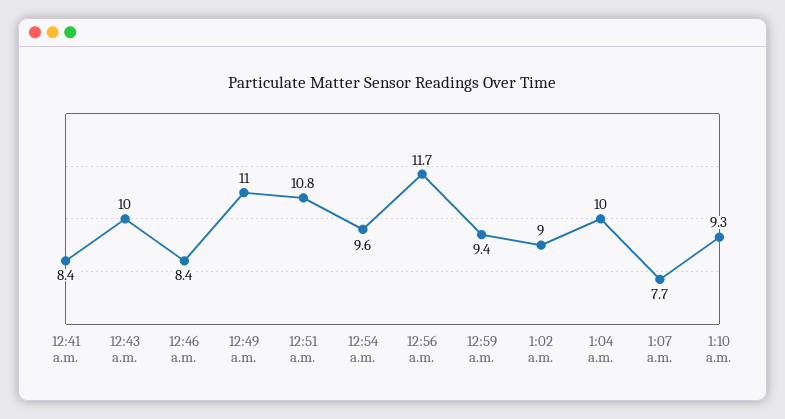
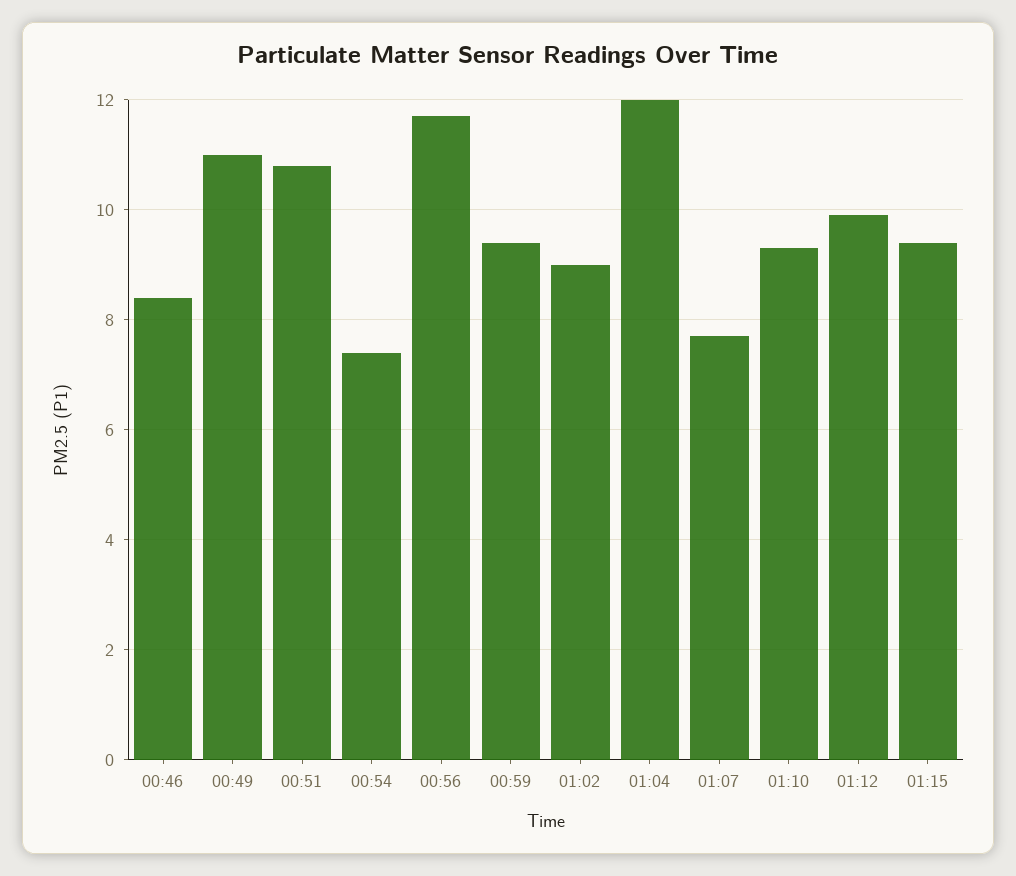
12:41 a.m.: 8.4 -> none
12:43 a.m.: 10 -> none
12:54 a.m.: 9.6 -> 7.5
1:04 a.m.: 10 -> 12
01:12: none -> 10
01:15: none -> 9.5

